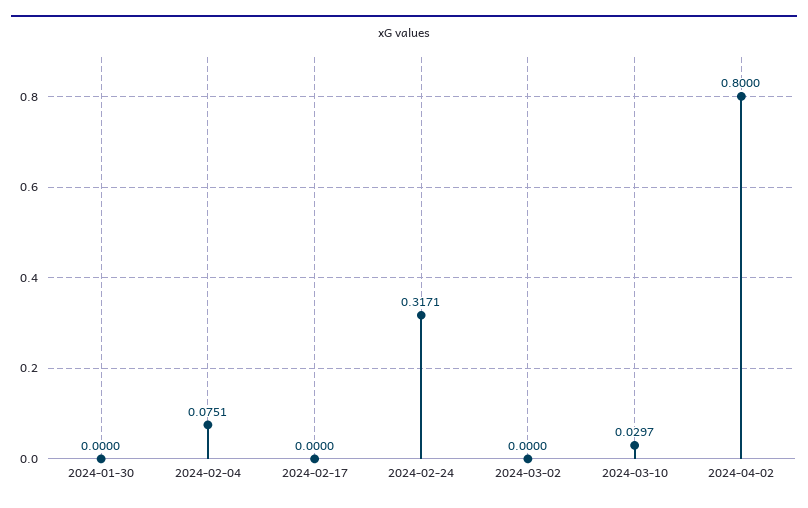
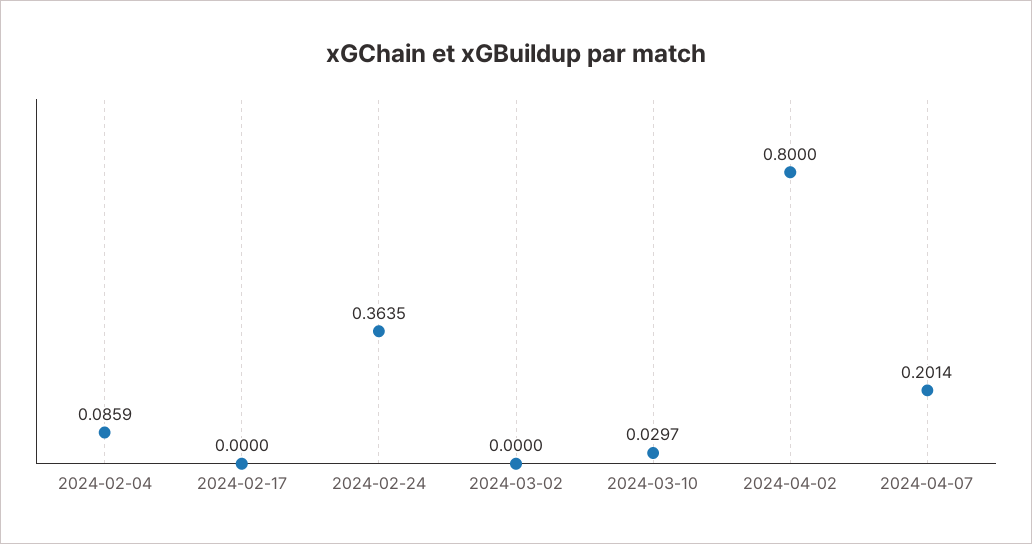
2024-01-30: 0 -> none
2024-02-04: 0.0751 -> 0.0859
2024-02-24: 0.3171 -> 0.3635
2024-04-07: none -> 0.2014

